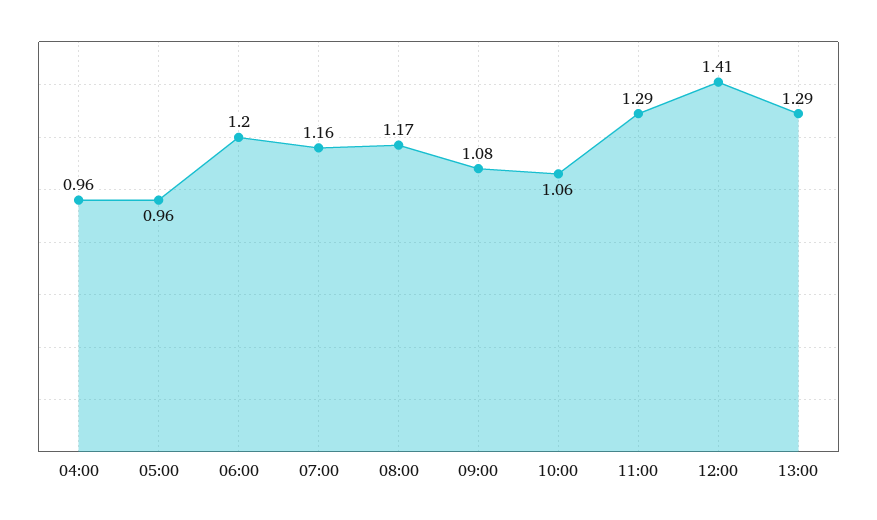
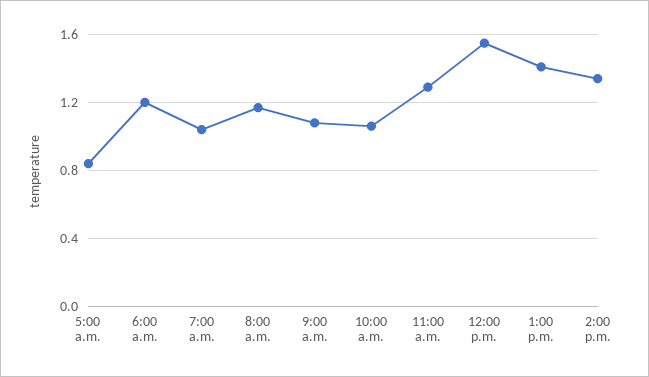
04:00: 0.96 -> none
05:00: 0.96 -> 0.85
07:00: 1.16 -> 1.05
12:00: 1.41 -> 1.55
13:00: 1.29 -> 1.4
2:00 p.m.: none -> 1.35

